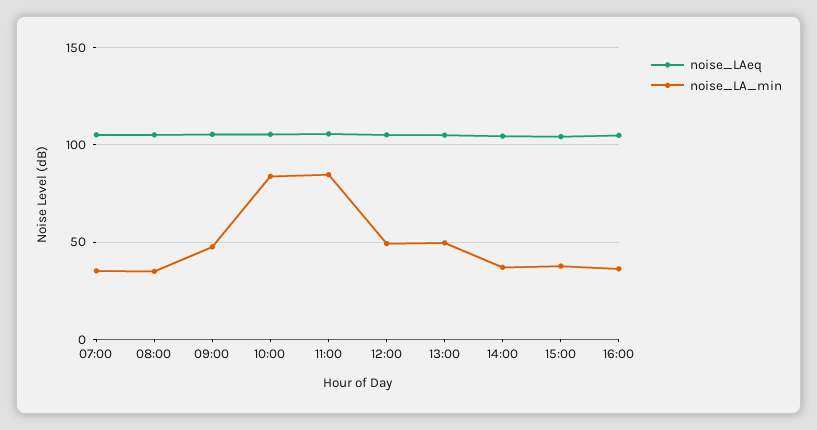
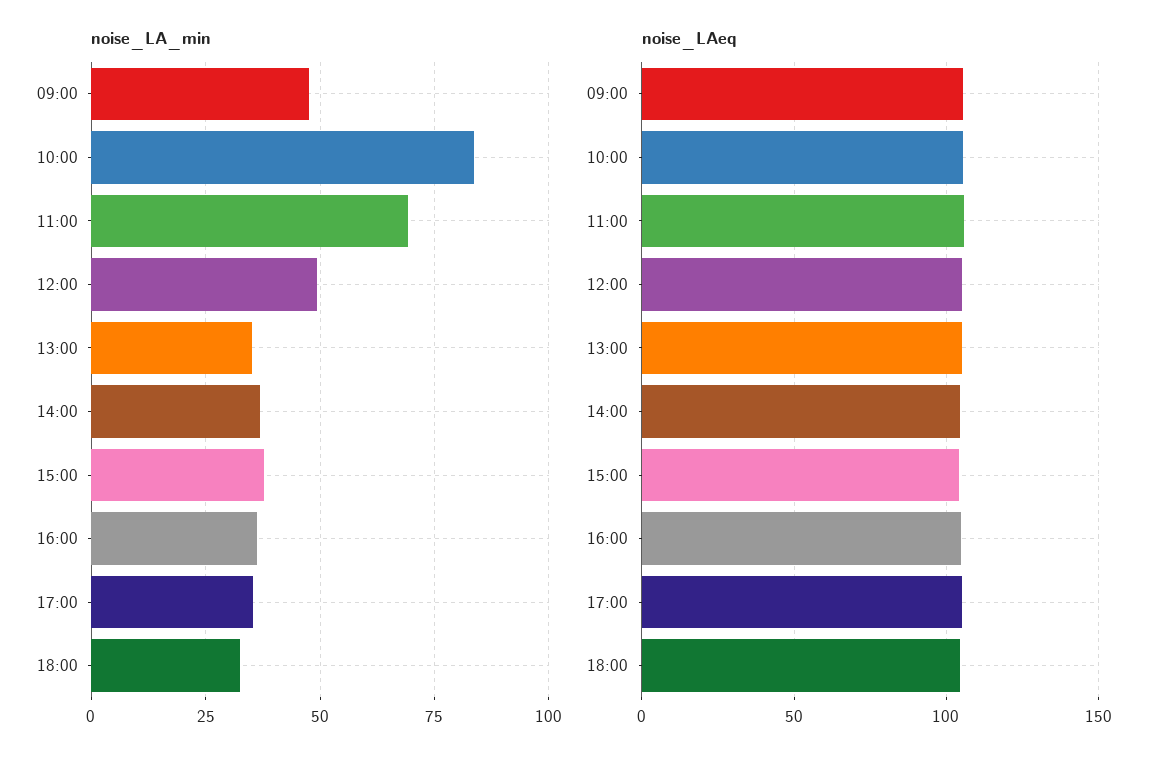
noise_LAeq, 07:00: 105 -> none
noise_LA_min, 07:00: 35 -> none
noise_LAeq, 08:00: 105 -> none
noise_LA_min, 08:00: 35 -> none
noise_LA_min, 11:00: 85 -> 70
noise_LA_min, 13:00: 50 -> 35
noise_LA_min, 17:00: none -> 35
noise_LA_min, 18:00: none -> 32.5
noise_LAeq, 17:00: none -> 105
noise_LAeq, 18:00: none -> 105

